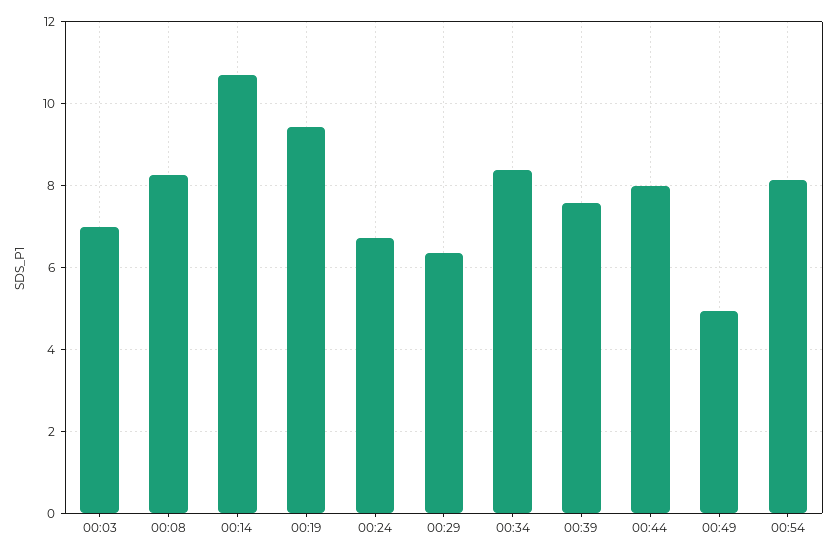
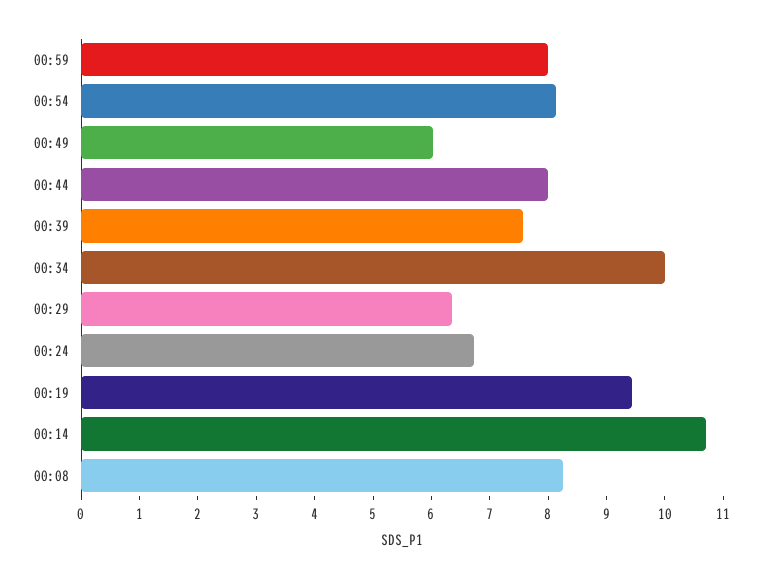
00:03: 7 -> none
00:34: 8.4 -> 10
00:49: 5 -> 6
00:59: none -> 8

